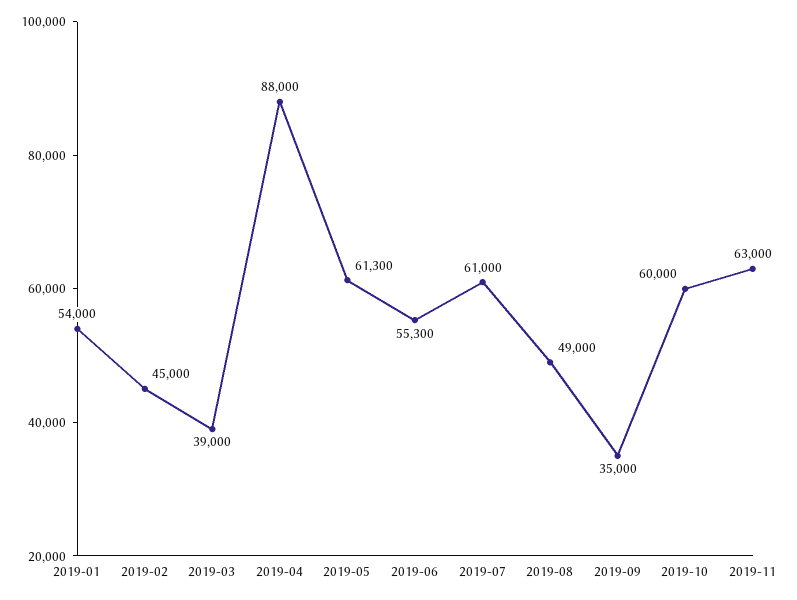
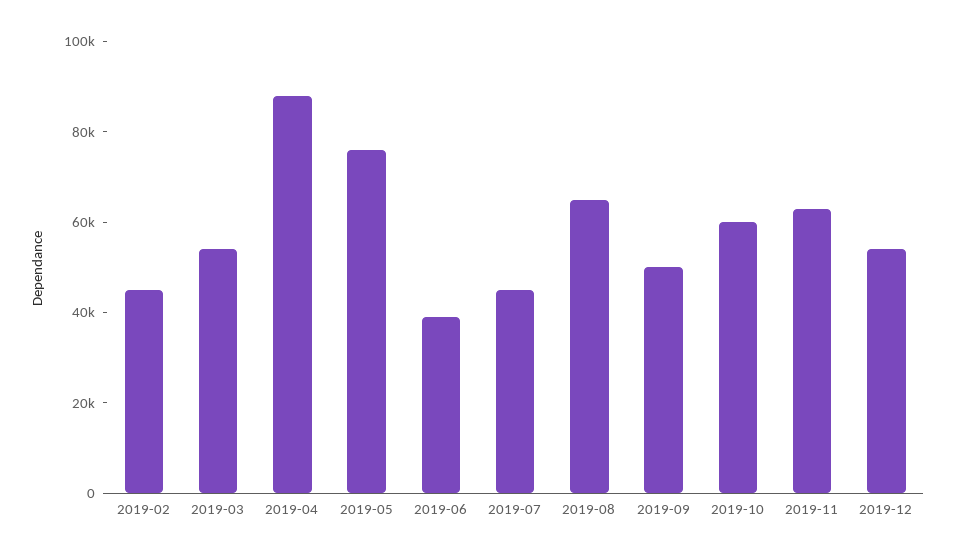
2019-01: 54000 -> none
2019-03: 39000 -> 55000
2019-05: 61300 -> 75000
2019-06: 55300 -> 40000
2019-07: 61000 -> 45000
2019-08: 49000 -> 65000
2019-09: 35000 -> 50000
2019-12: none -> 55000

